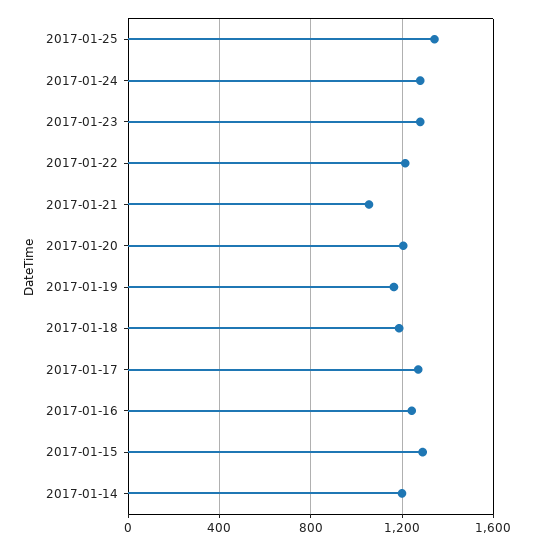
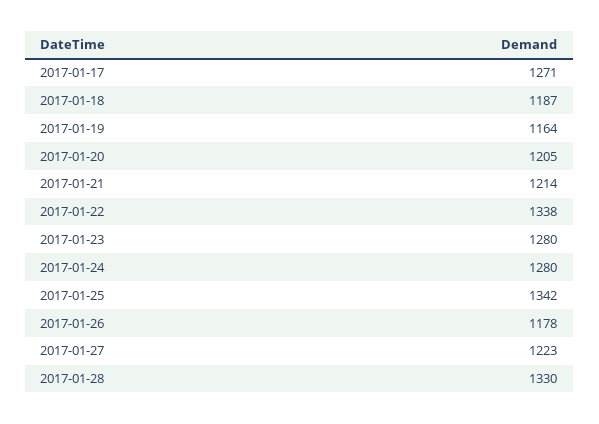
2017-01-22: 1200 -> 1338
2017-01-21: 1050 -> 1214
2017-01-16: 1250 -> none
2017-01-15: 1300 -> none
2017-01-14: 1200 -> none
2017-01-26: none -> 1178
2017-01-27: none -> 1223
2017-01-28: none -> 1330

